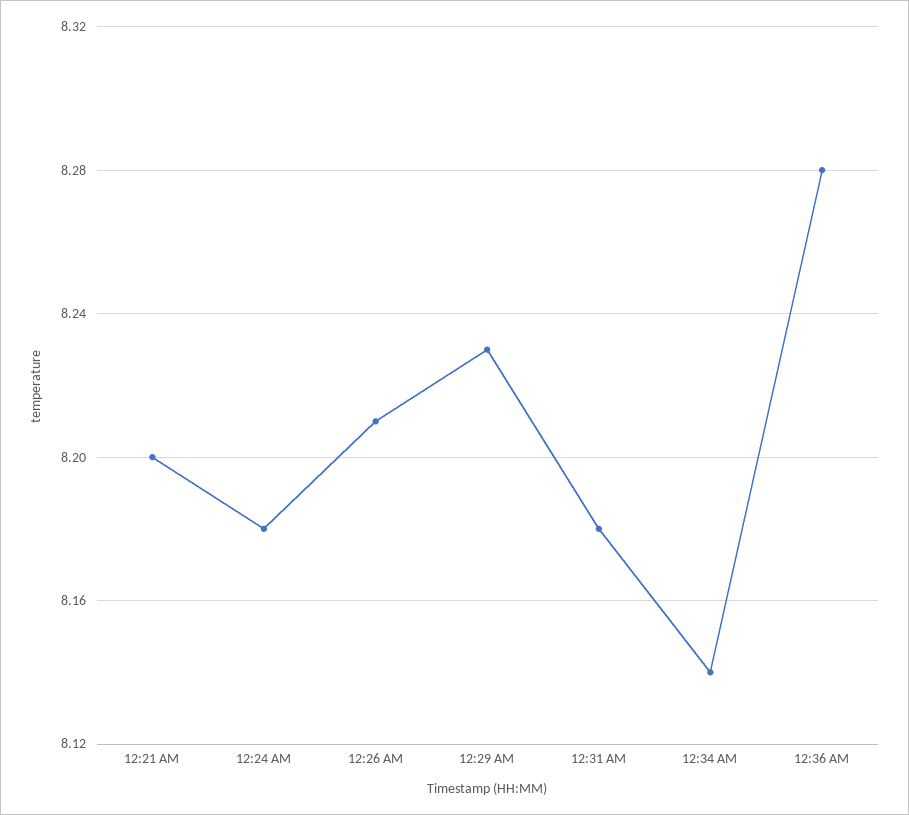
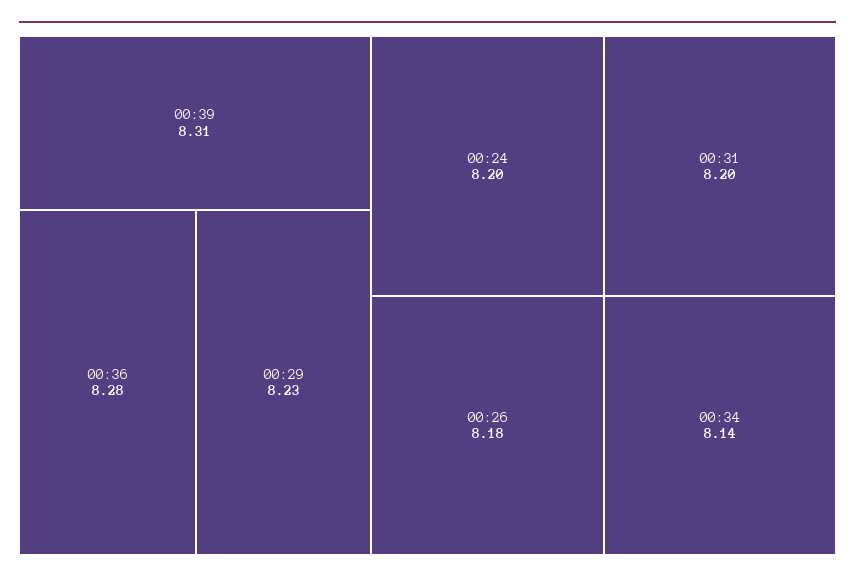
12:21 AM: 8.2 -> none
12:24 AM: 8.18 -> 8.2
12:26 AM: 8.21 -> 8.18
12:31 AM: 8.18 -> 8.2
00:39: none -> 8.31

